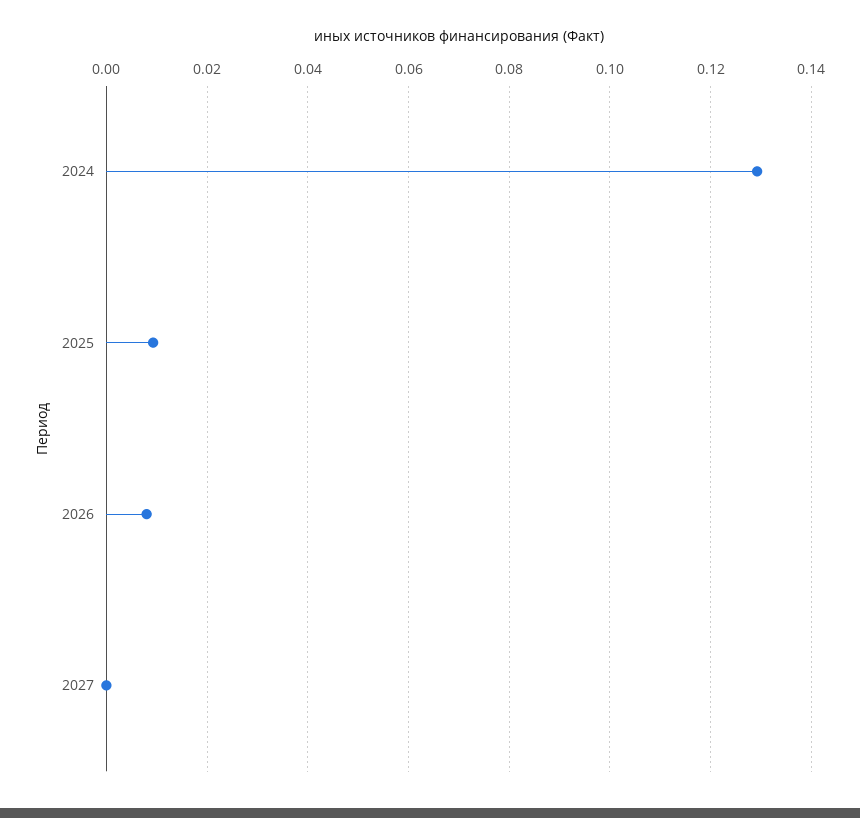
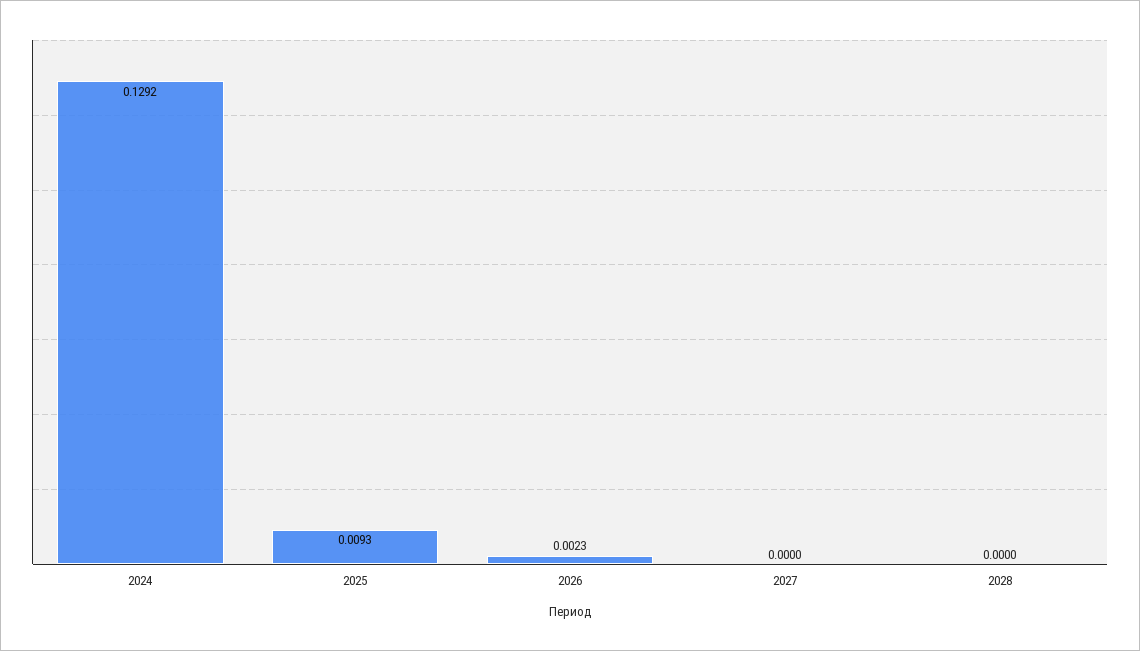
2026: 0.008 -> 0.0023
2028: none -> 0

